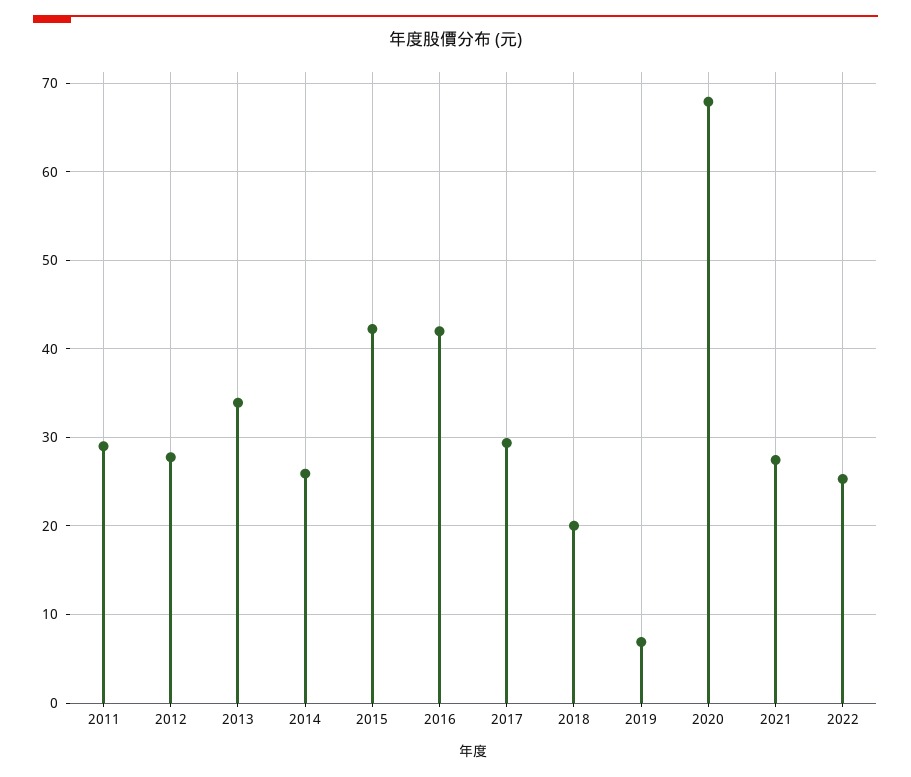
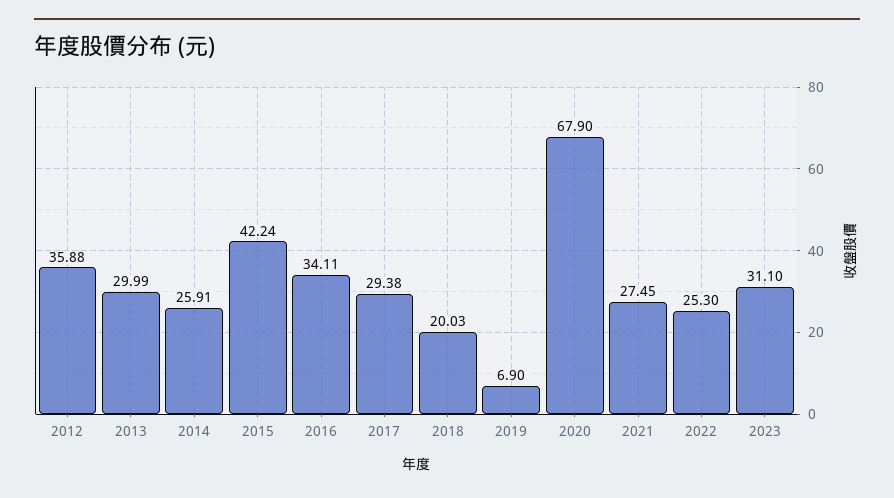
2011: 29 -> none
2012: 28 -> 35.88
2013: 34 -> 29.99
2016: 42 -> 34.11
2023: none -> 31.1

